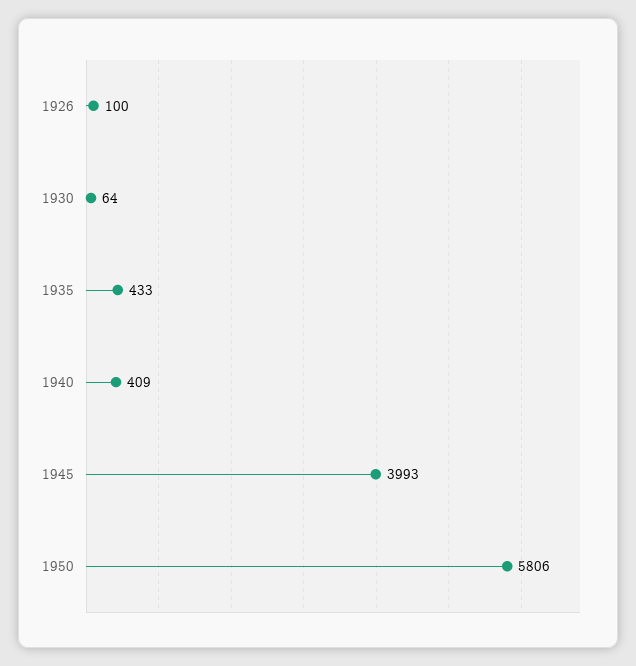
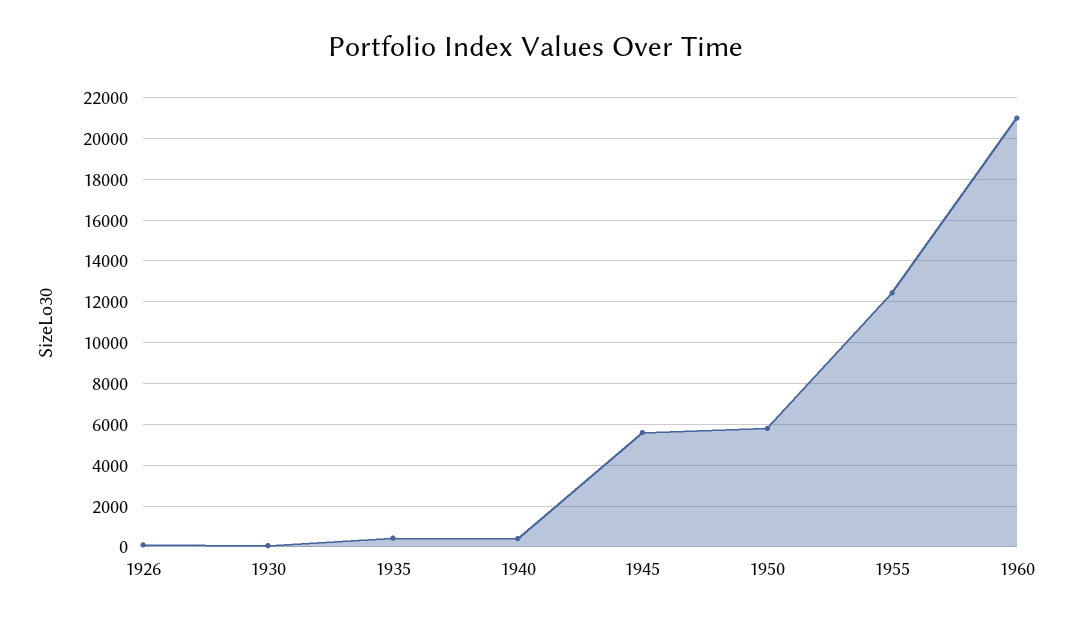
1945: 3993 -> 5500
1955: none -> 12500
1960: none -> 21000

